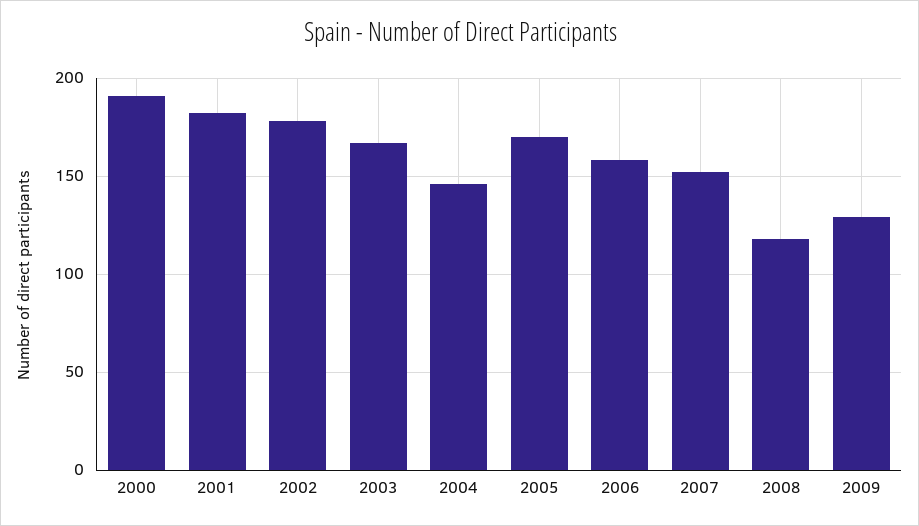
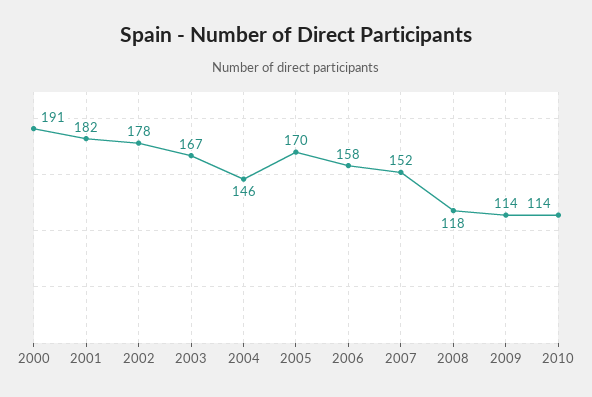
2009: 130 -> 114
2010: none -> 114

